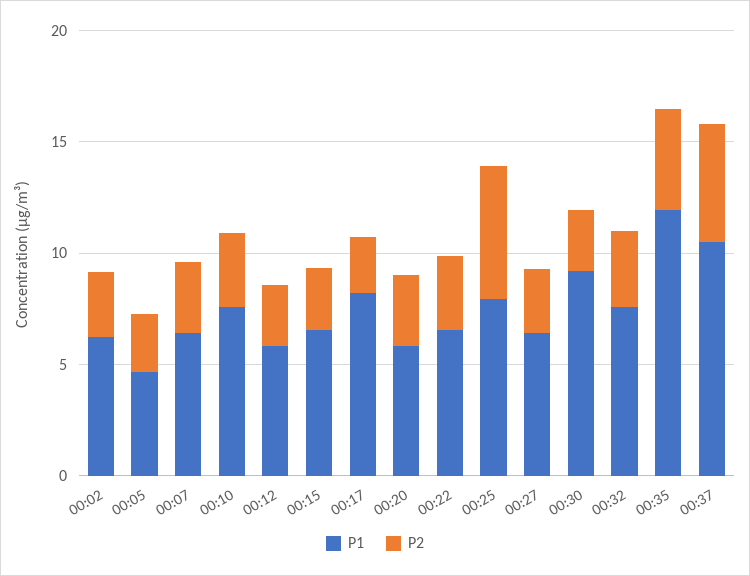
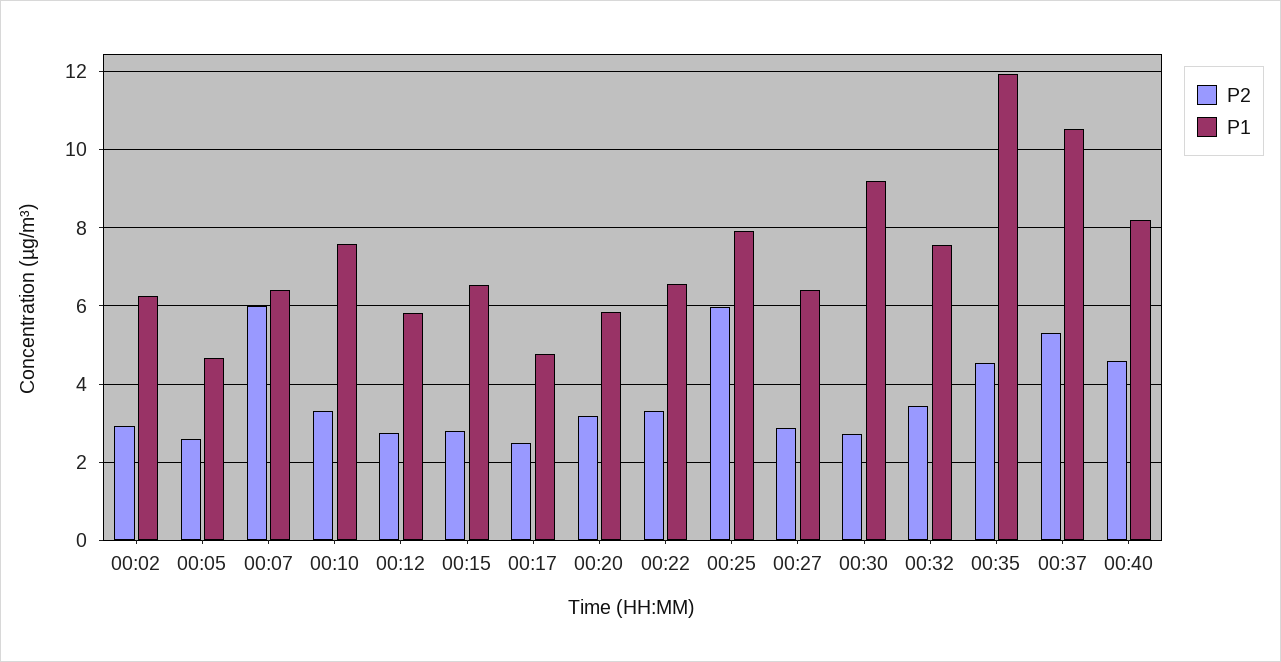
P2, 00:07: 3 -> 6
P1, 00:17: 8 -> 4.8
P2, 00:40: none -> 4.6
P1, 00:40: none -> 8.2

